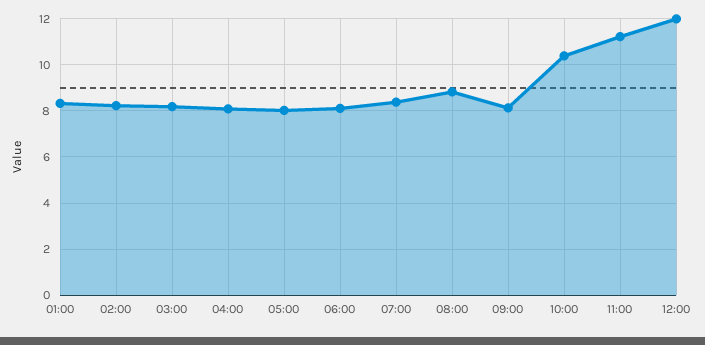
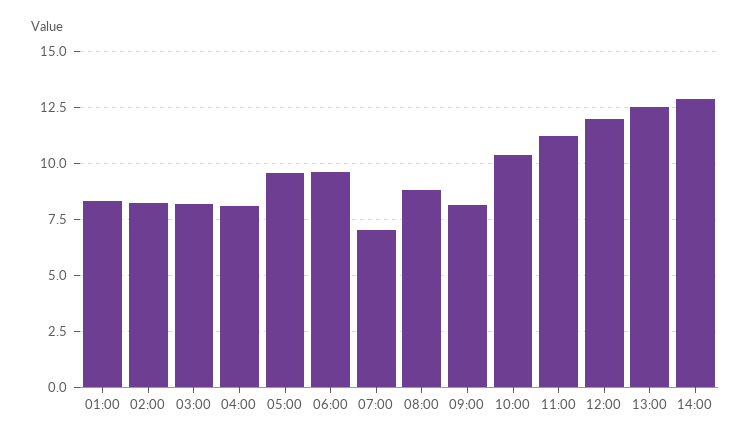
05:00: 8 -> 9.5
06:00: 8 -> 9.5
07:00: 8.5 -> 7
13:00: none -> 12.5
14:00: none -> 13

